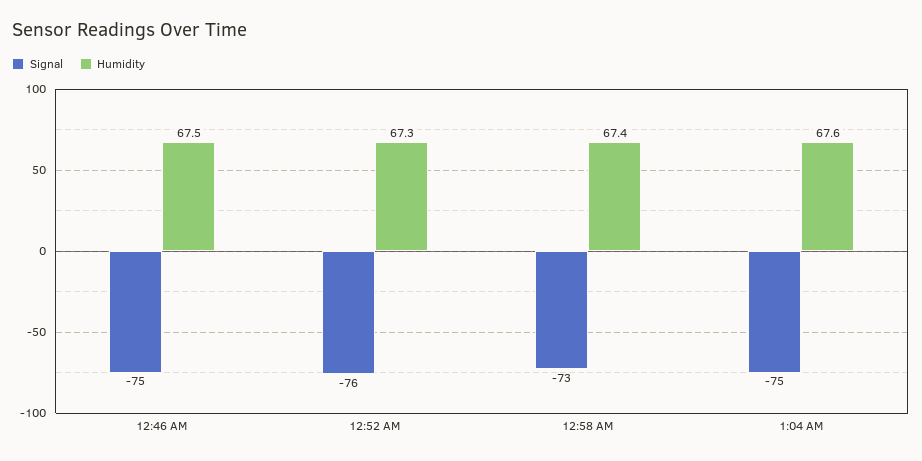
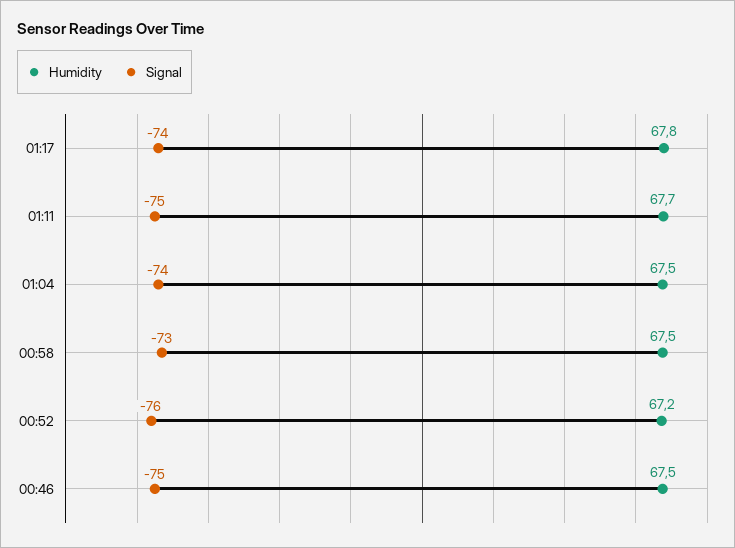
Humidity, 12:52 AM: 67.3 -> 67.2
Humidity, 12:58 AM: 67.4 -> 67.5
Signal, 1:04 AM: -75 -> -74
Humidity, 1:04 AM: 67.6 -> 67.5
Humidity, 01:17: none -> 67.8
Signal, 01:17: none -> -74
Humidity, 01:11: none -> 67.7
Signal, 01:11: none -> -75

